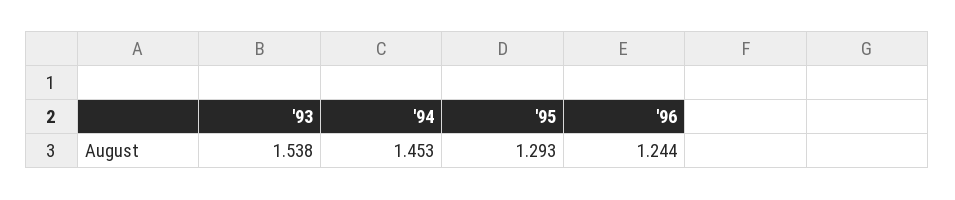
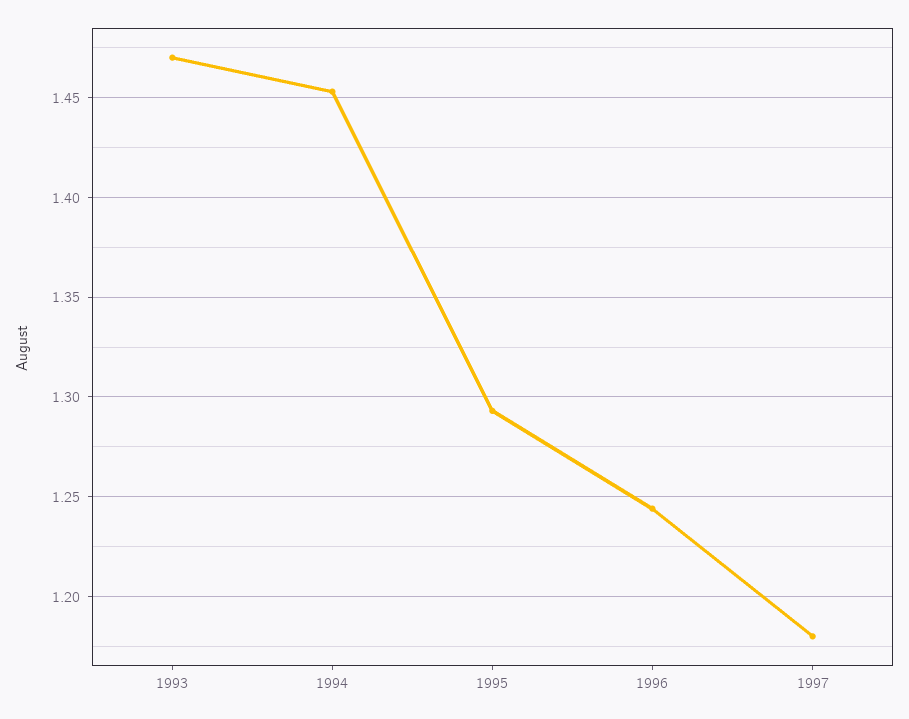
'93: 1.538 -> 1.47
1997: none -> 1.18

